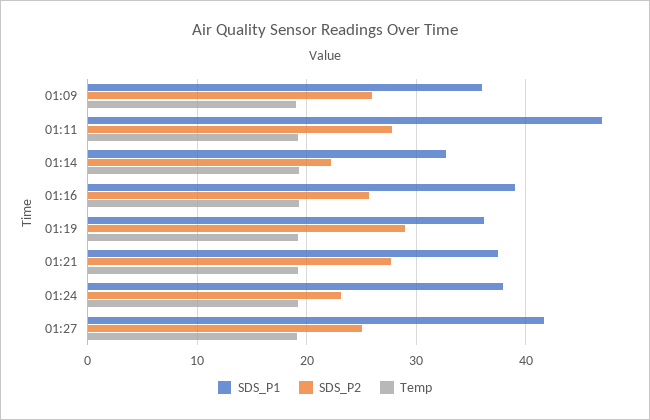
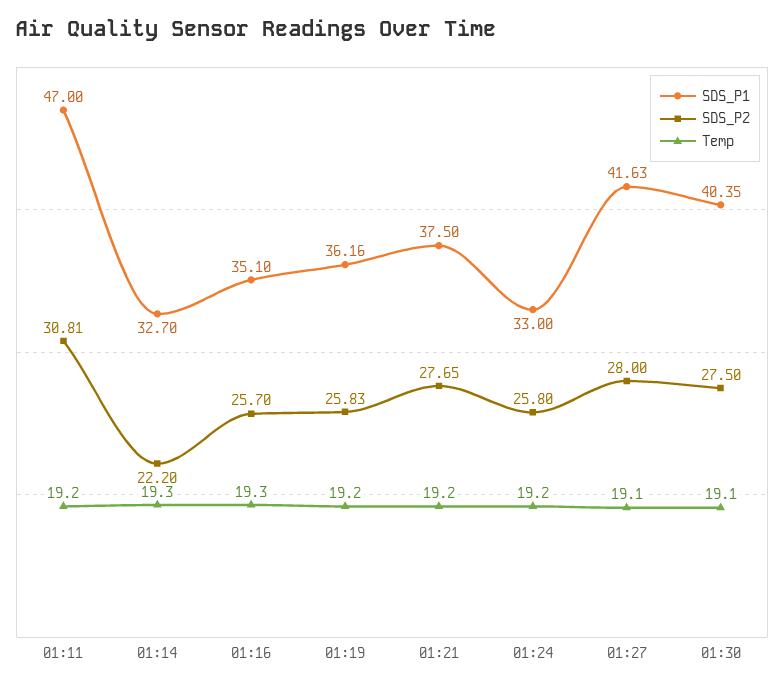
SDS_P1, 01:09: 36 -> none
SDS_P2, 01:09: 26 -> none
Temp, 01:09: 19 -> none
SDS_P2, 01:11: 28 -> 30.81
SDS_P1, 01:16: 39 -> 35.1
SDS_P2, 01:19: 29 -> 25.83
SDS_P1, 01:24: 38 -> 33
SDS_P2, 01:24: 23 -> 25.8
SDS_P2, 01:27: 25 -> 28
SDS_P1, 01:30: none -> 40.35
SDS_P2, 01:30: none -> 27.5
Temp, 01:30: none -> 19.1

